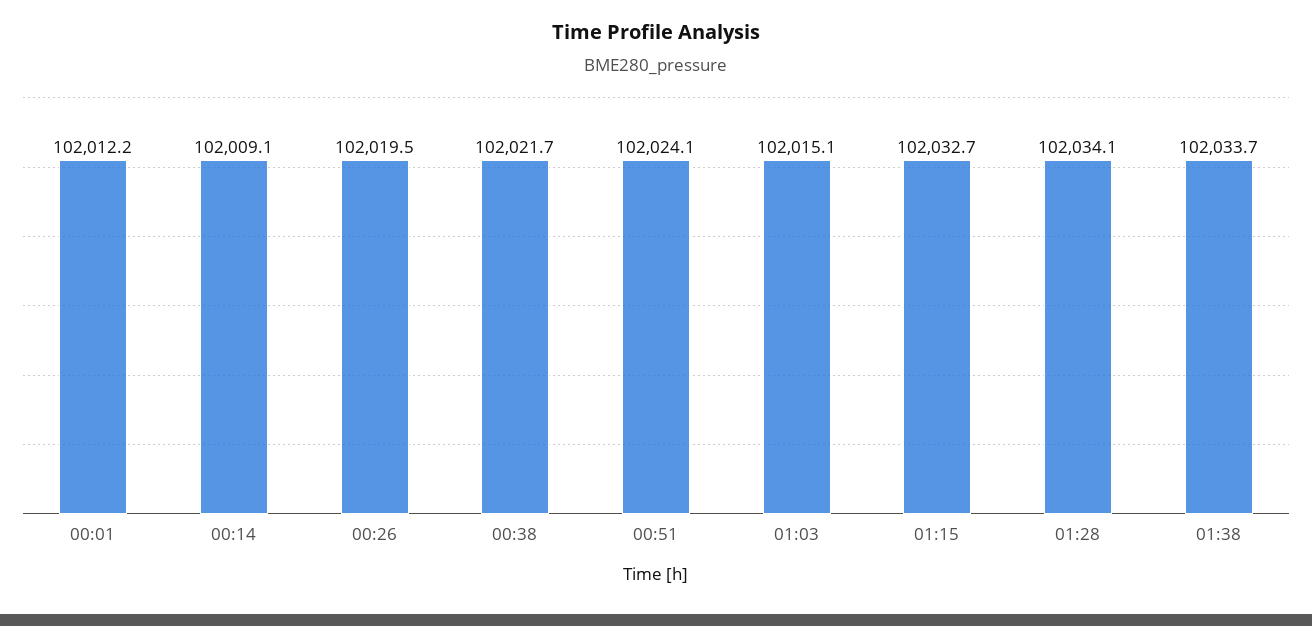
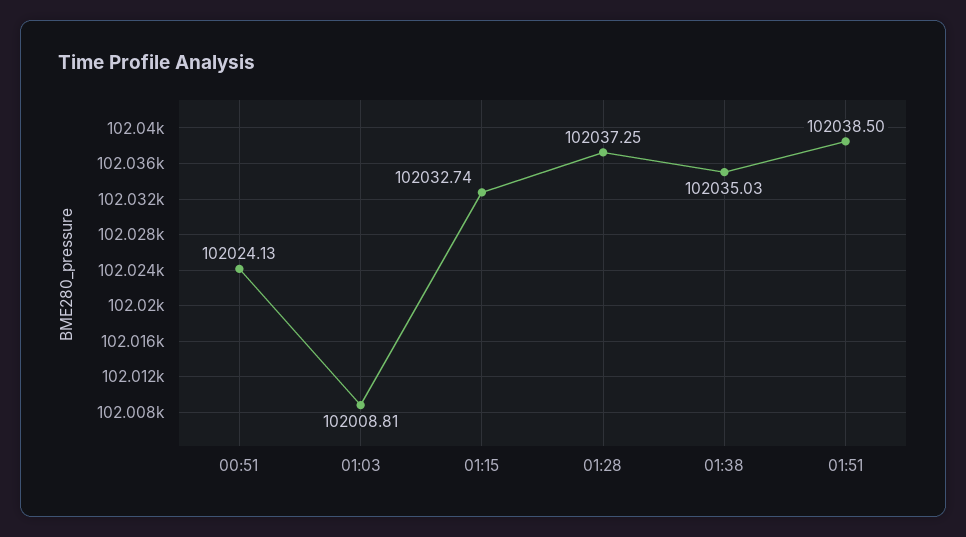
00:01: 102012.2 -> none
00:14: 102009.1 -> none
00:26: 102019.5 -> none
00:38: 102021.7 -> none
01:03: 102015.1 -> 102008.81
01:28: 102034.1 -> 102037.25
01:38: 102033.7 -> 102035.03
01:51: none -> 102038.5

